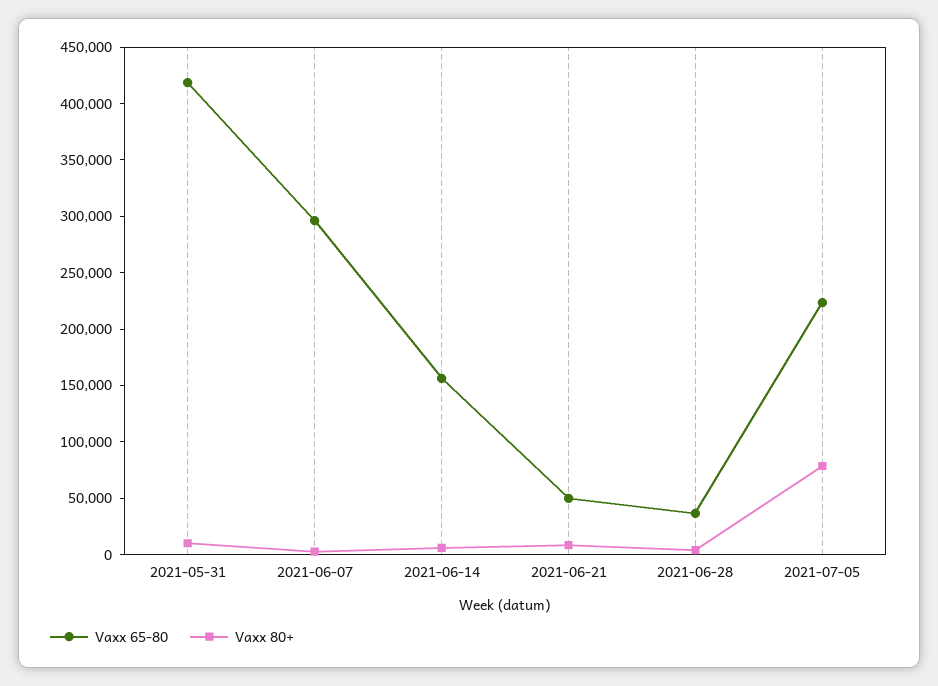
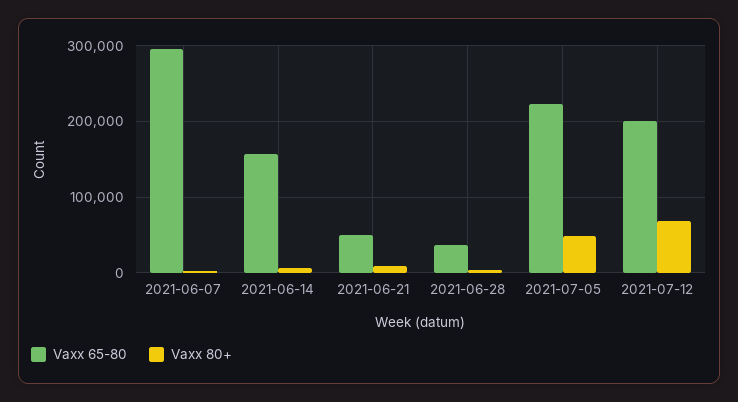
Vaxx 65-80, 2021-05-31: 420000 -> none
Vaxx 80+, 2021-05-31: 10000 -> none
Vaxx 80+, 2021-07-05: 80000 -> 50000
Vaxx 65-80, 2021-07-12: none -> 200000
Vaxx 80+, 2021-07-12: none -> 70000

